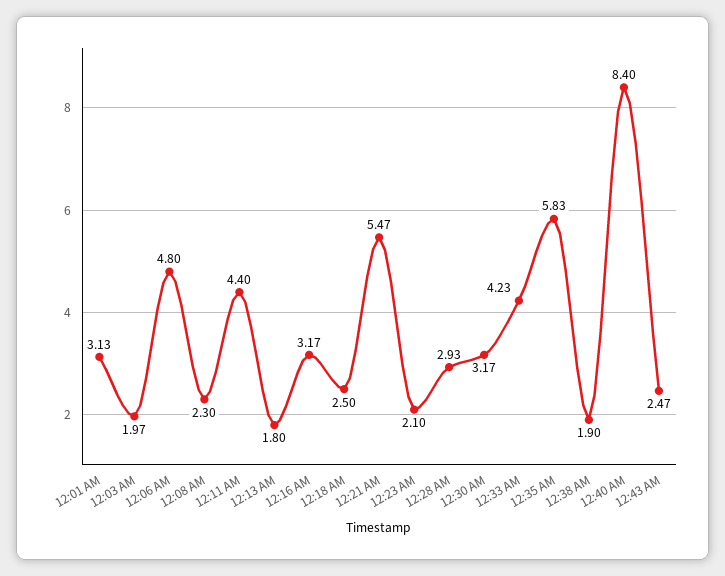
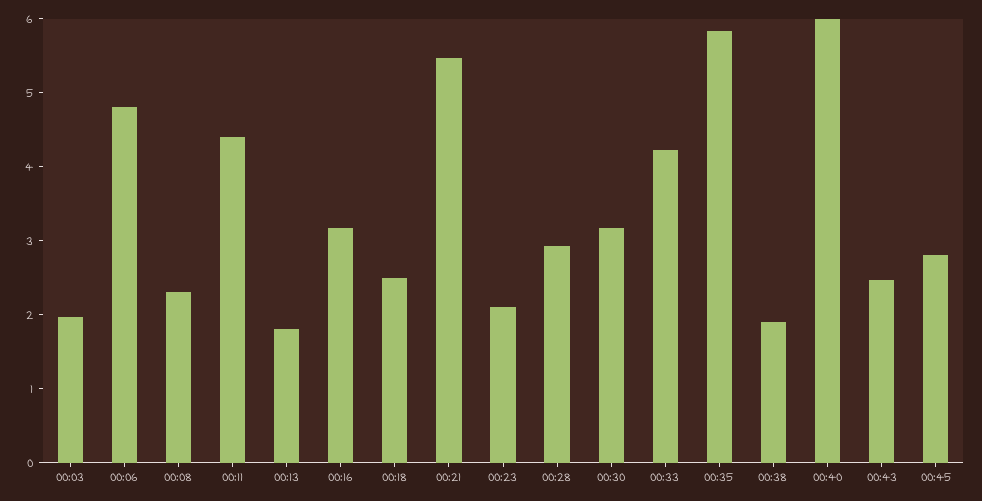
12:01 AM: 3.13 -> none
12:40 AM: 8.4 -> 6
00:45: none -> 2.8

